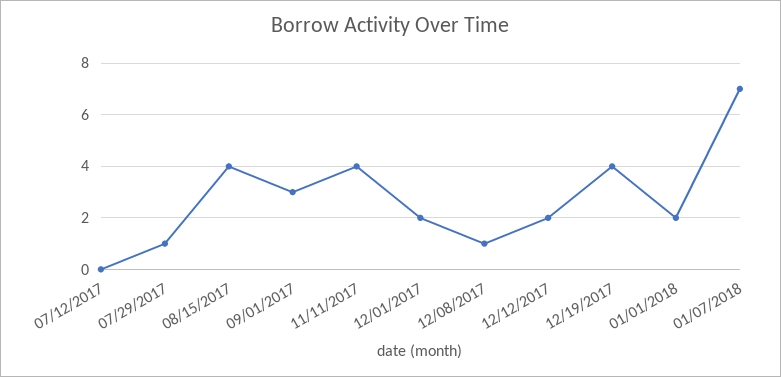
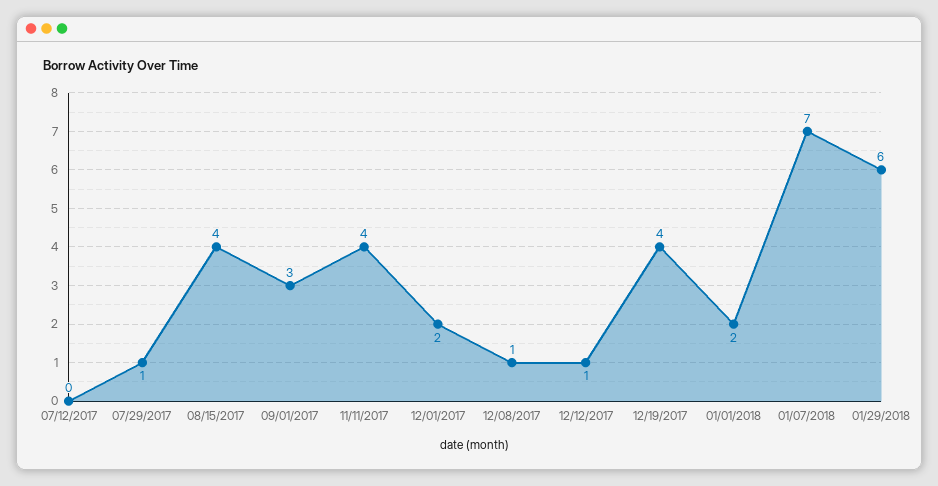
12/12/2017: 2 -> 1
01/29/2018: none -> 6

